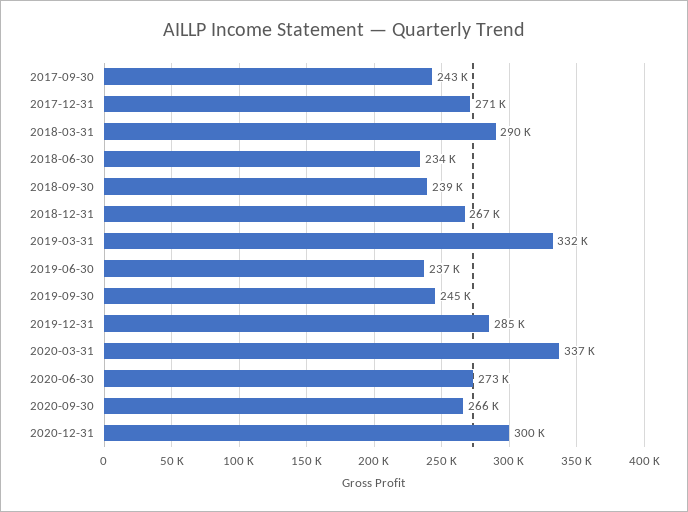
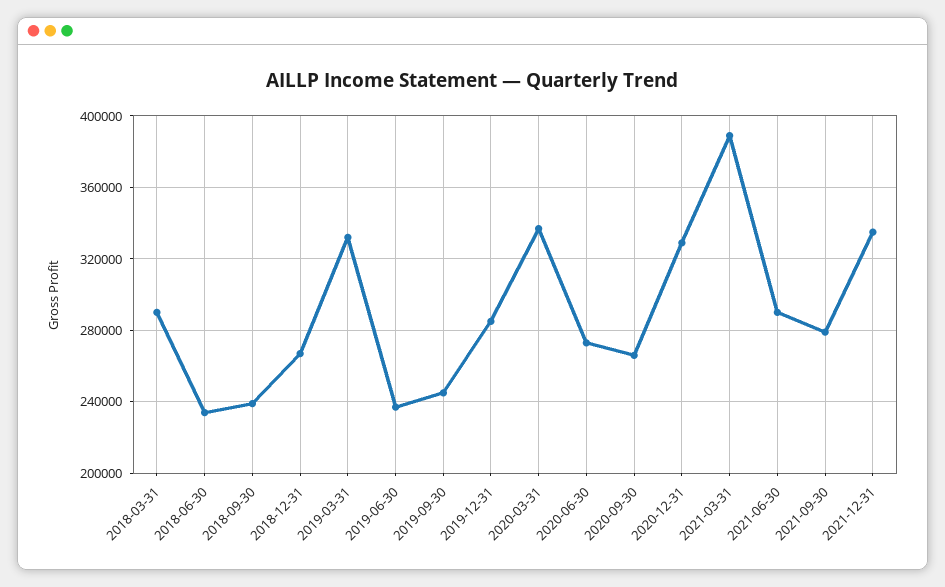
2017-09-30: 243000 -> none
2017-12-31: 271000 -> none
2020-12-31: 300000 -> 330000
2021-03-31: none -> 390000
2021-06-30: none -> 290000
2021-09-30: none -> 280000
2021-12-31: none -> 335000

